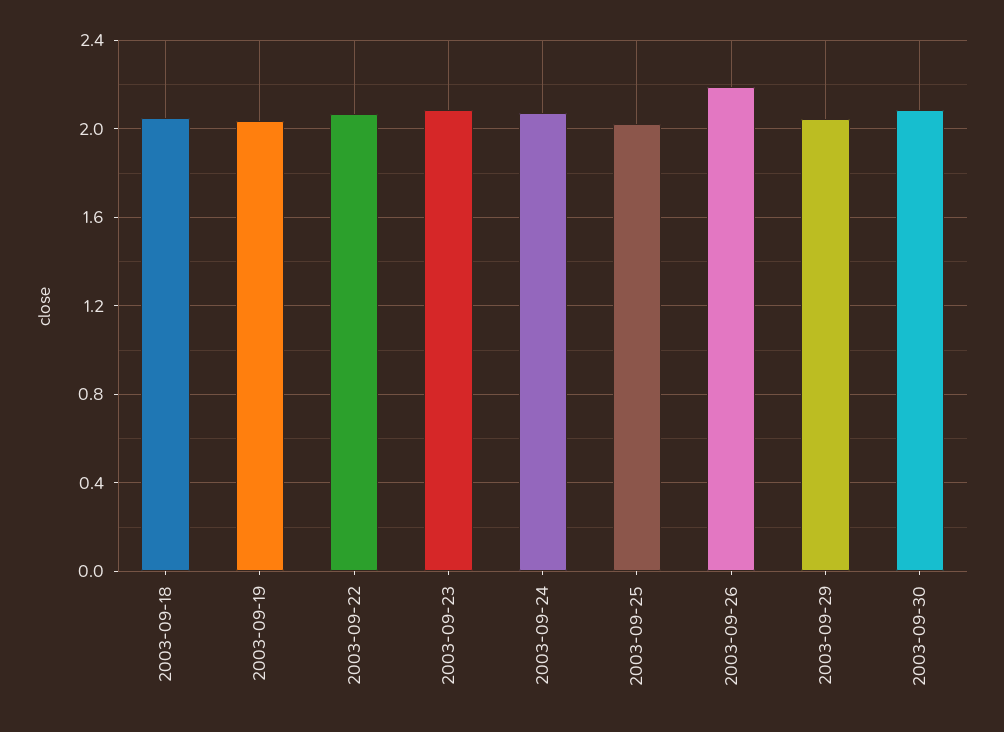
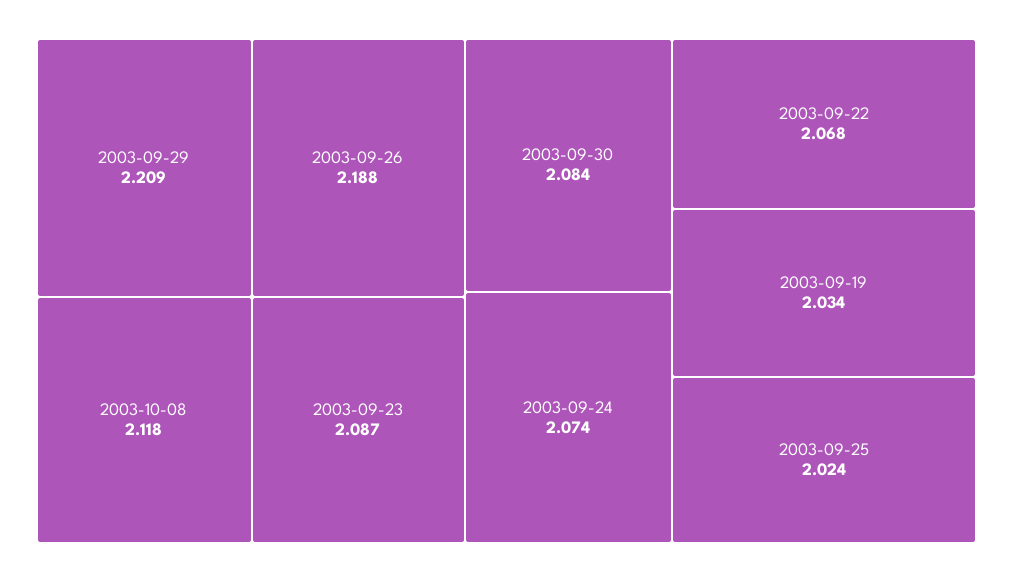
2003-09-18: 2.05 -> none
2003-09-29: 2.05 -> 2.209
2003-10-08: none -> 2.118

